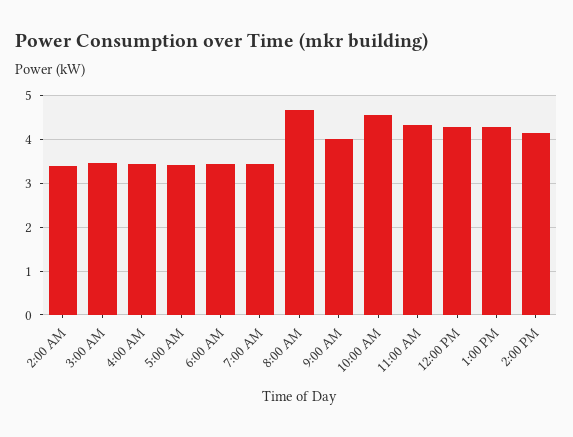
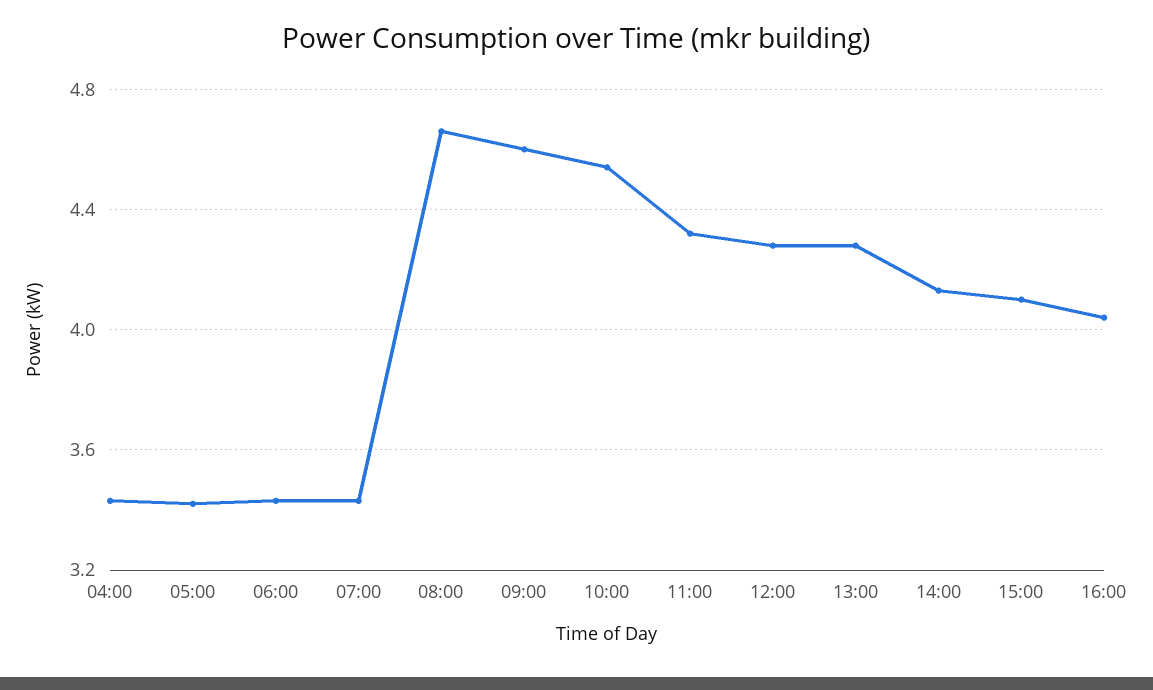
2:00 AM: 3.4 -> none
3:00 AM: 3.4 -> none
9:00 AM: 4 -> 4.6
15:00: none -> 4.1
16:00: none -> 4.05

